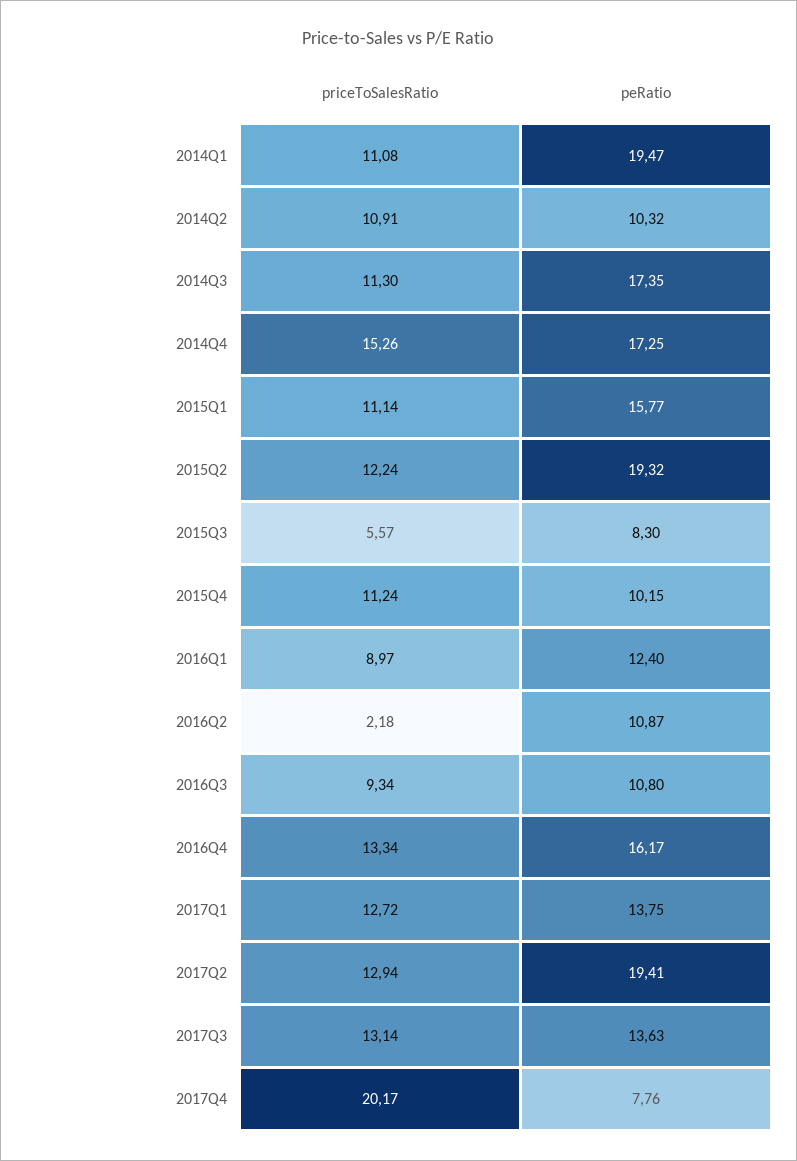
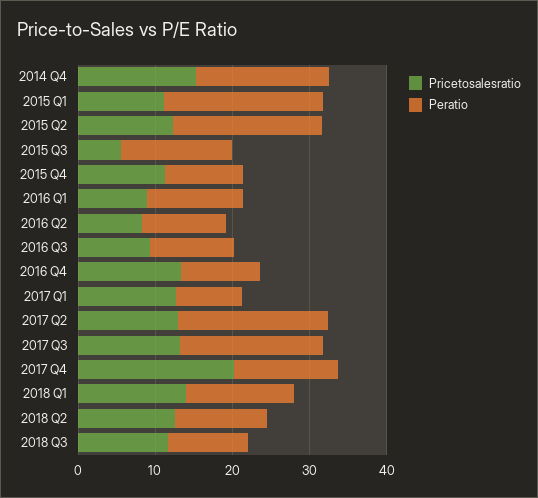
priceToSalesRatio, 2014Q1: 11.08 -> none
peRatio, 2014Q1: 19.47 -> none
priceToSalesRatio, 2014Q2: 10.91 -> none
peRatio, 2014Q2: 10.32 -> none
priceToSalesRatio, 2014Q3: 11.3 -> none
peRatio, 2014Q3: 17.35 -> none
peRatio, 2015Q1: 15.77 -> 20
peRatio, 2015Q3: 8.3 -> 14
priceToSalesRatio, 2016Q2: 2.18 -> 8
peRatio, 2016Q4: 16.17 -> 10
peRatio, 2017Q1: 13.75 -> 8
peRatio, 2017Q3: 13.63 -> 18
peRatio, 2017Q4: 7.76 -> 14
priceToSalesRatio, 2018 Q1: none -> 14
peRatio, 2018 Q1: none -> 14
priceToSalesRatio, 2018 Q2: none -> 12
peRatio, 2018 Q2: none -> 12
priceToSalesRatio, 2018 Q3: none -> 12
peRatio, 2018 Q3: none -> 10

